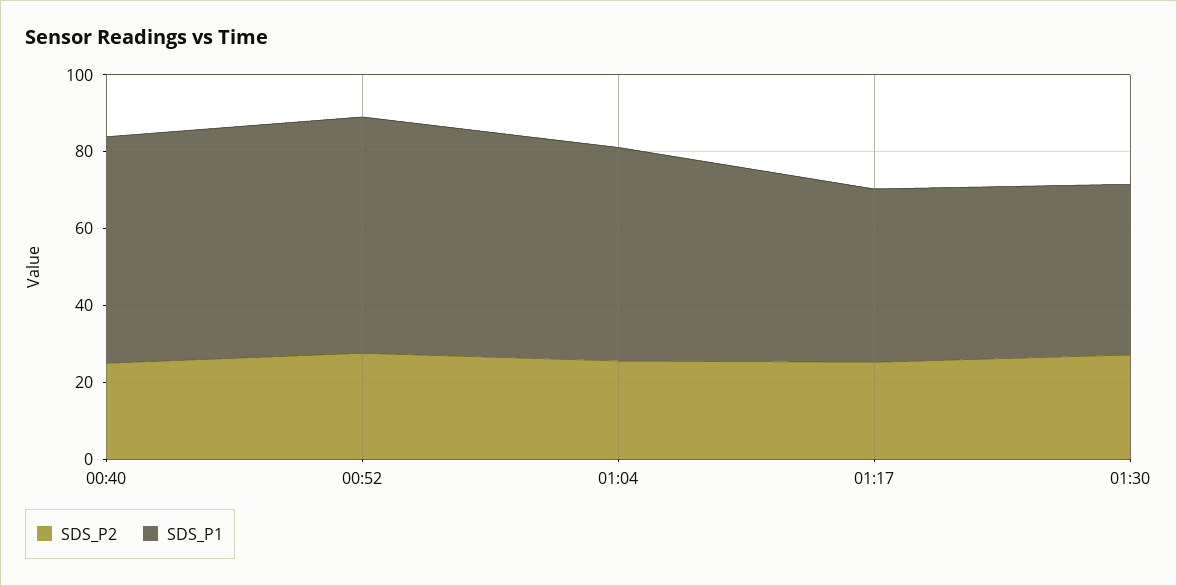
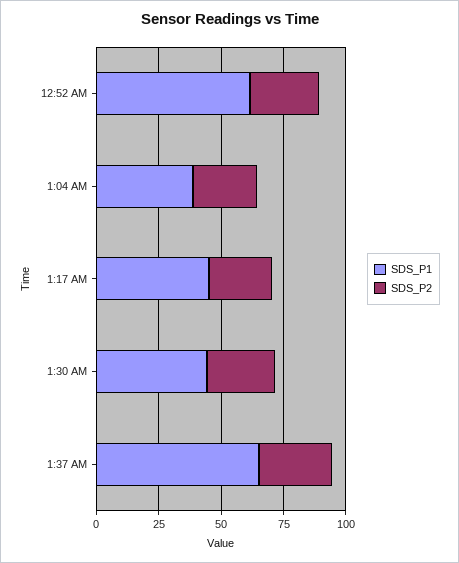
SDS_P2, 00:40: 25 -> none
SDS_P1, 00:40: 60 -> none
SDS_P1, 01:04: 55 -> 40
SDS_P1, 1:37 AM: none -> 65
SDS_P2, 1:37 AM: none -> 30

